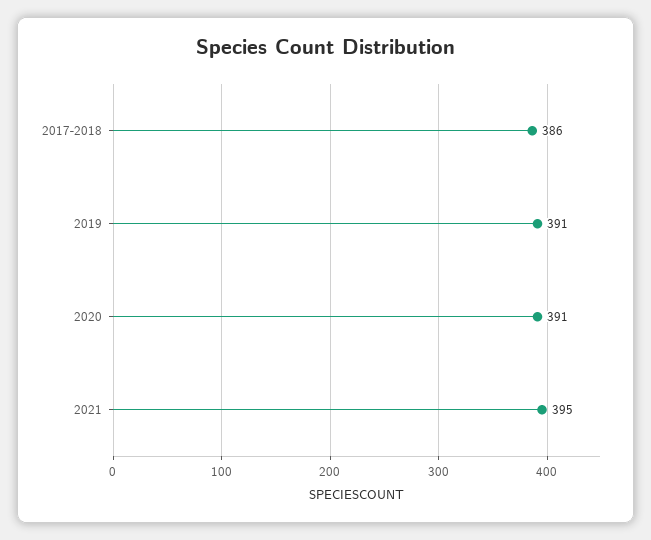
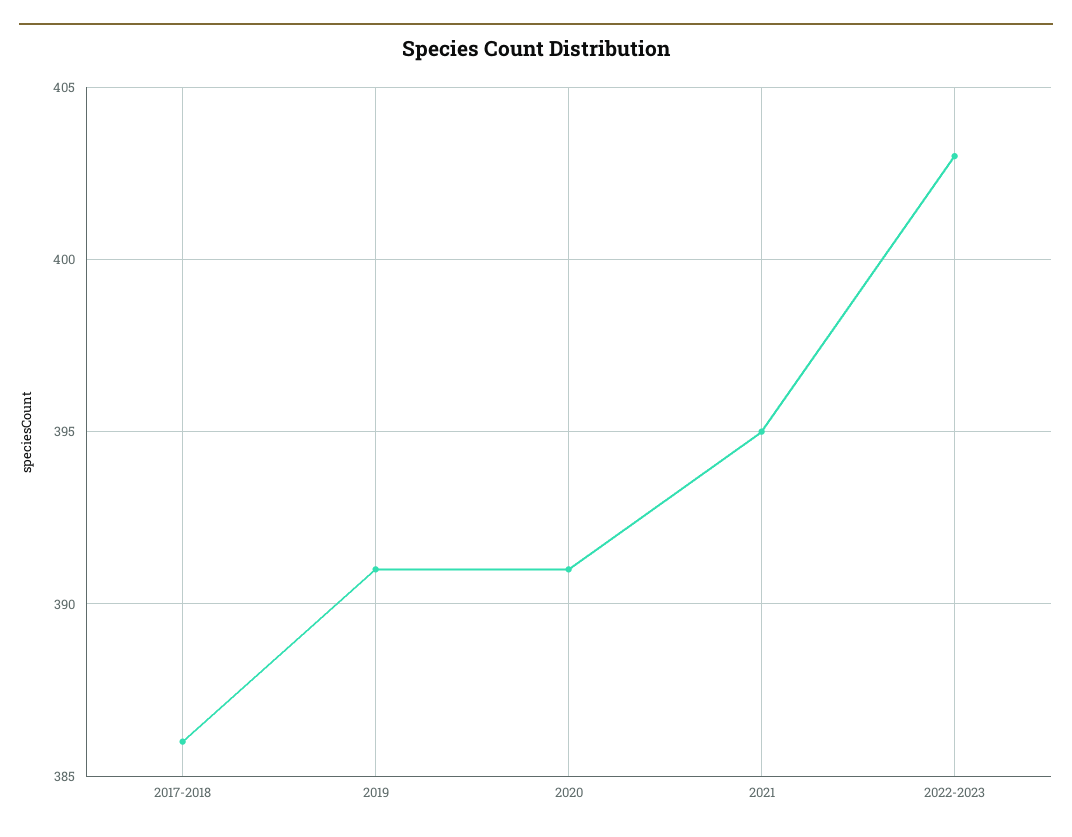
2022-2023: none -> 403

